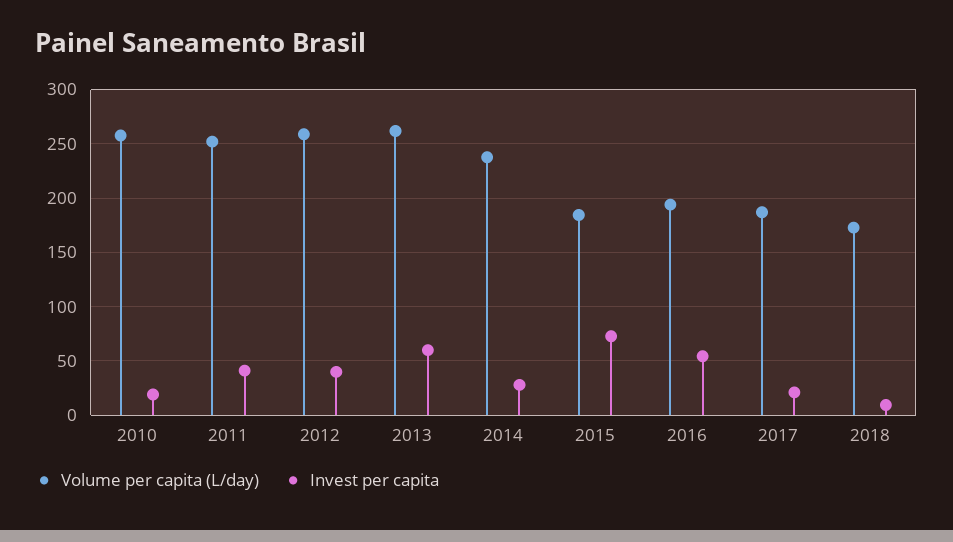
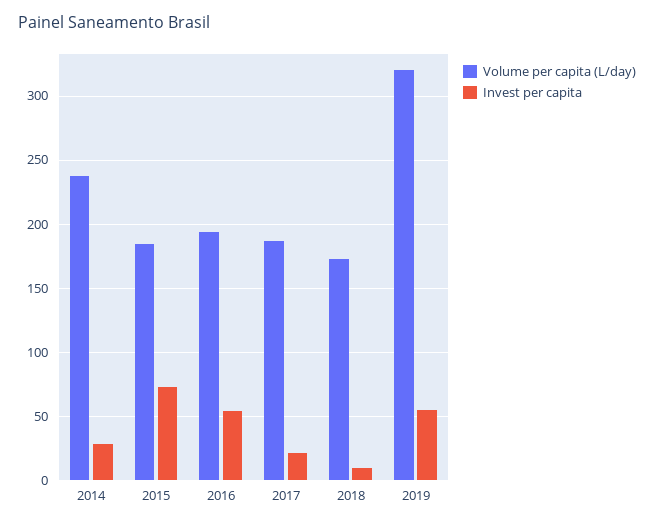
Volume per capita (L/day), 2010: 260 -> none
Invest per capita, 2010: 20 -> none
Volume per capita (L/day), 2011: 250 -> none
Invest per capita, 2011: 40 -> none
Volume per capita (L/day), 2012: 260 -> none
Invest per capita, 2012: 40 -> none
Volume per capita (L/day), 2013: 260 -> none
Invest per capita, 2013: 60 -> none
Volume per capita (L/day), 2019: none -> 320
Invest per capita, 2019: none -> 55

